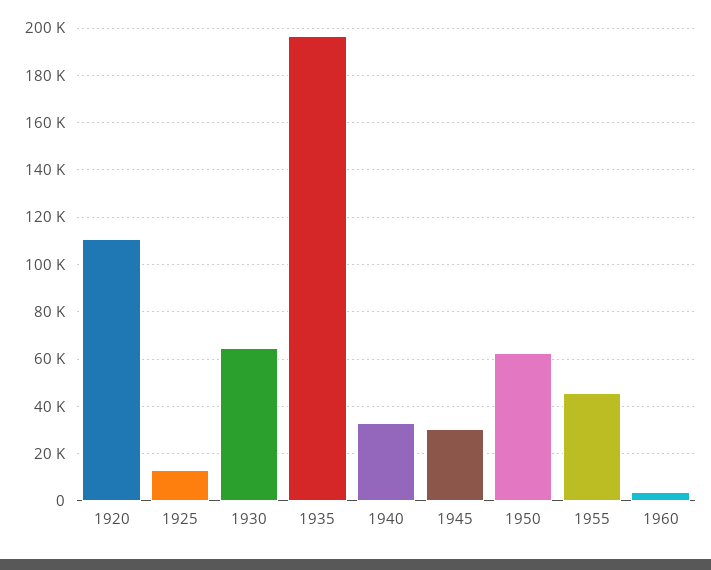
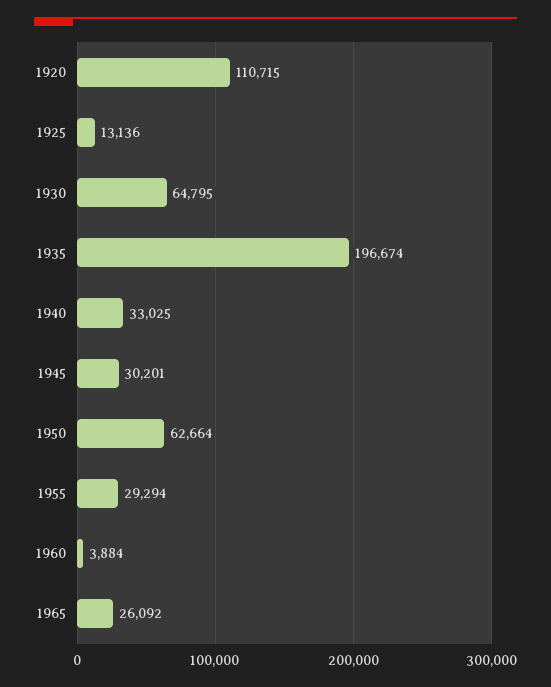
1955: 45000 -> 29294
1965: none -> 26092

